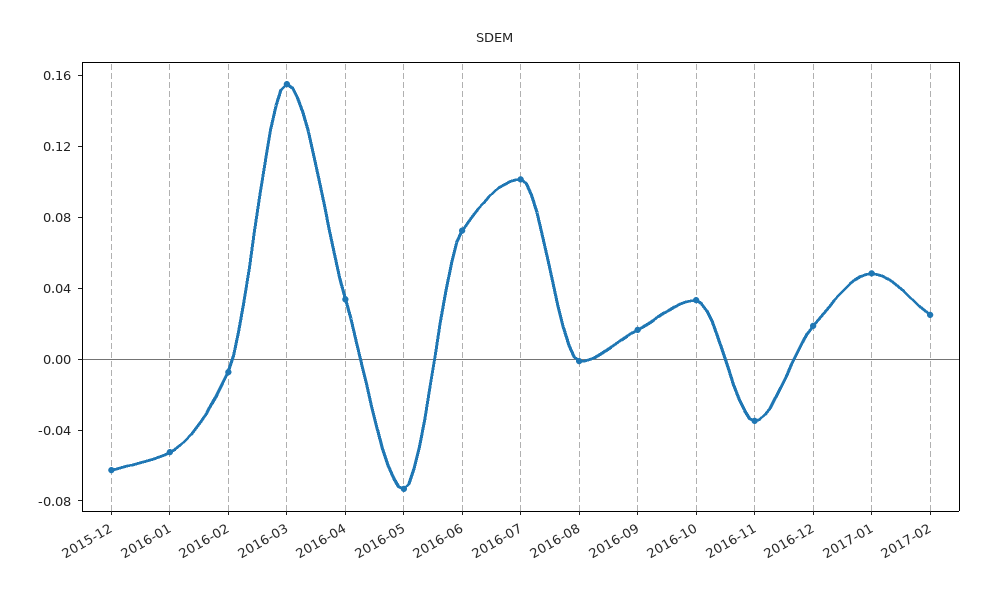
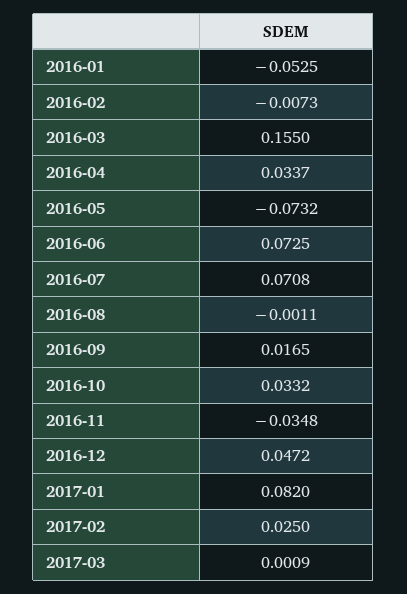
2015-12: -0.06 -> none
2016-07: 0.1 -> 0.0708
2016-12: 0.02 -> 0.0472
2017-01: 0.05 -> 0.082
2017-03: none -> 0.0009

